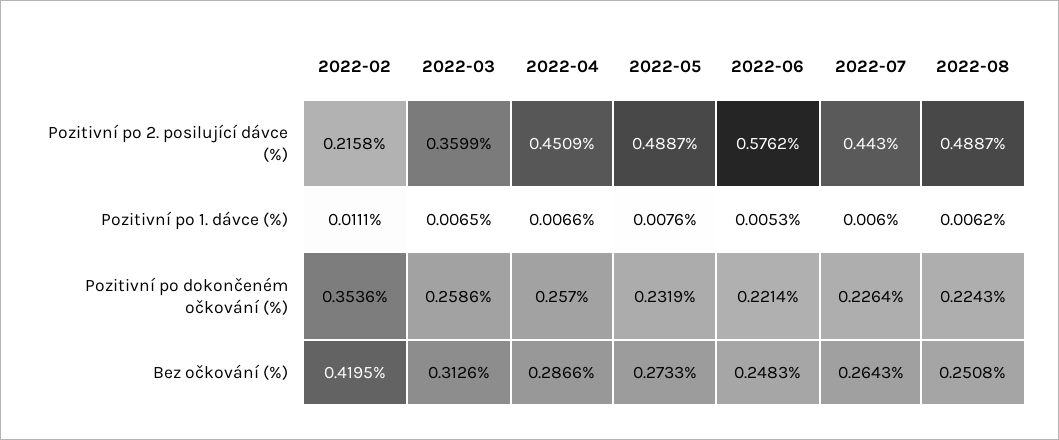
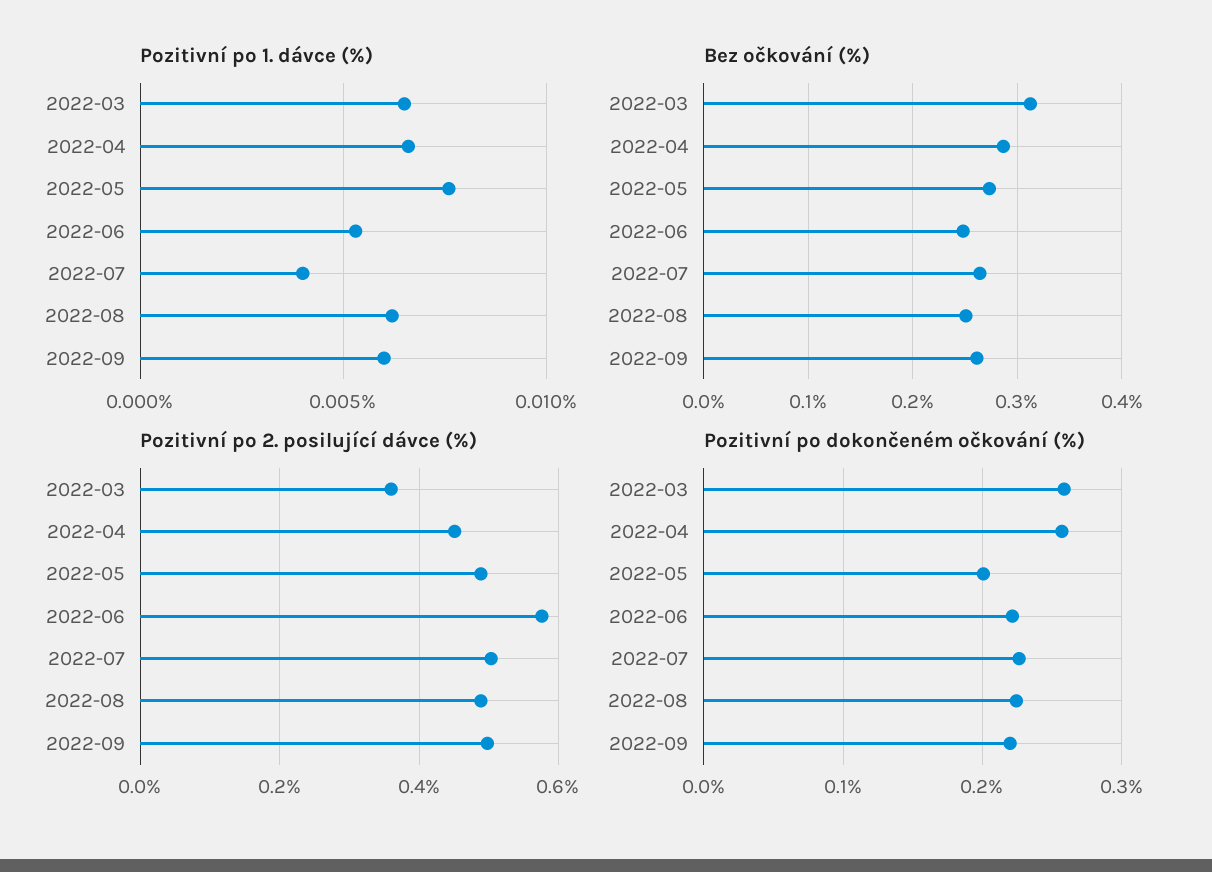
Pozitivní po 2. posilující dávce (%), 2022-02: 0.2158 -> none
Pozitivní po 2. posilující dávce (%), 2022-07: 0.443 -> 0.5
Pozitivní po 1. dávce (%), 2022-02: 0.0111 -> none
Pozitivní po 1. dávce (%), 2022-07: 0.006 -> 0.004
Pozitivní po dokončeném očkování (%), 2022-02: 0.3536 -> none
Pozitivní po dokončeném očkování (%), 2022-05: 0.2319 -> 0.2
Bez očkování (%), 2022-02: 0.4195 -> none
Pozitivní po 1. dávce (%), 2022-09: none -> 0.006
Bez očkování (%), 2022-09: none -> 0.26
Pozitivní po 2. posilující dávce (%), 2022-09: none -> 0.5
Pozitivní po dokončeném očkování (%), 2022-09: none -> 0.22

